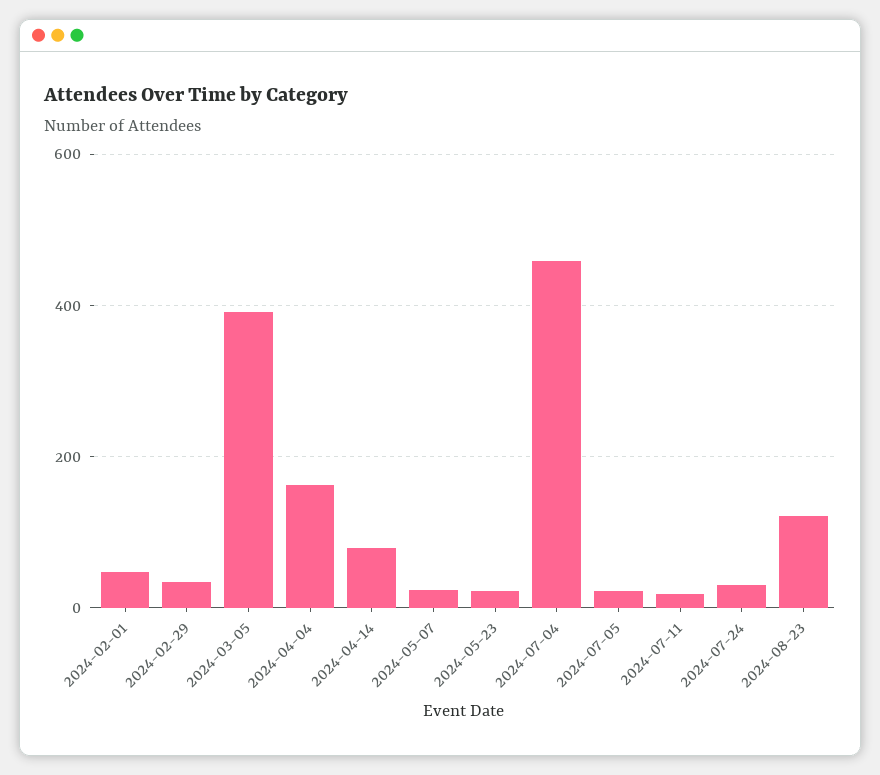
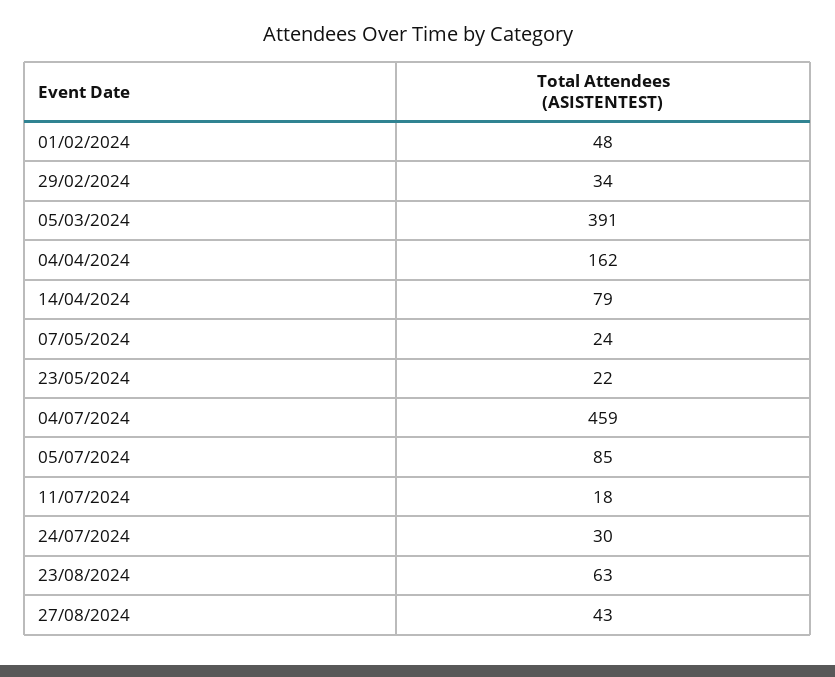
2024-07-05: 20 -> 85
2024-08-23: 120 -> 63
27/08/2024: none -> 43

